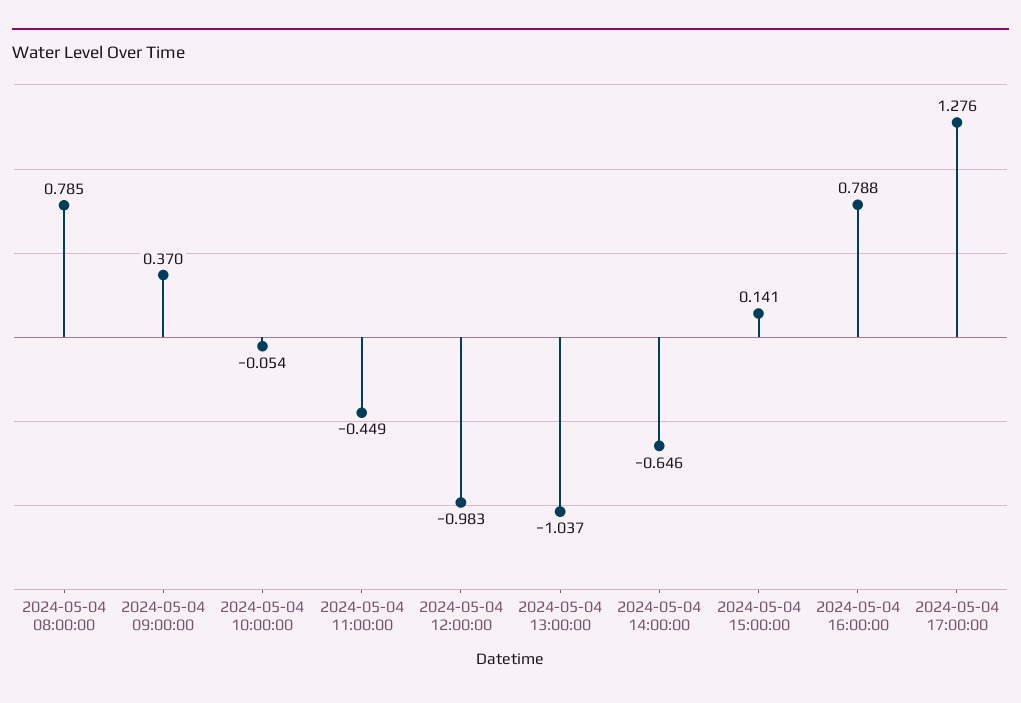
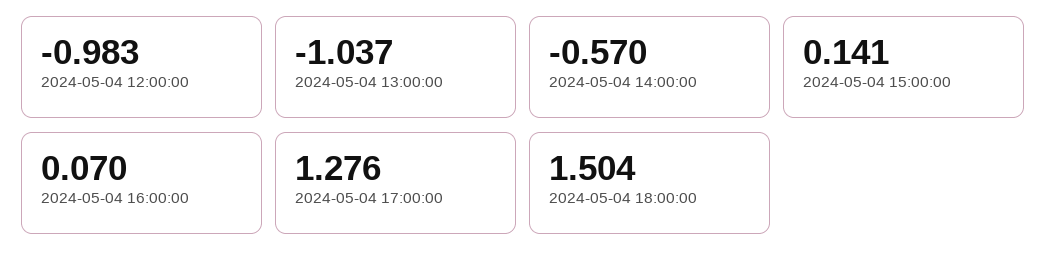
2024-05-04 08:00:00: 0.785 -> none
2024-05-04 09:00:00: 0.37 -> none
2024-05-04 10:00:00: -0.054 -> none
2024-05-04 11:00:00: -0.449 -> none
2024-05-04 14:00:00: -0.646 -> -0.57
2024-05-04 16:00:00: 0.788 -> 0.07
2024-05-04 18:00:00: none -> 1.504

